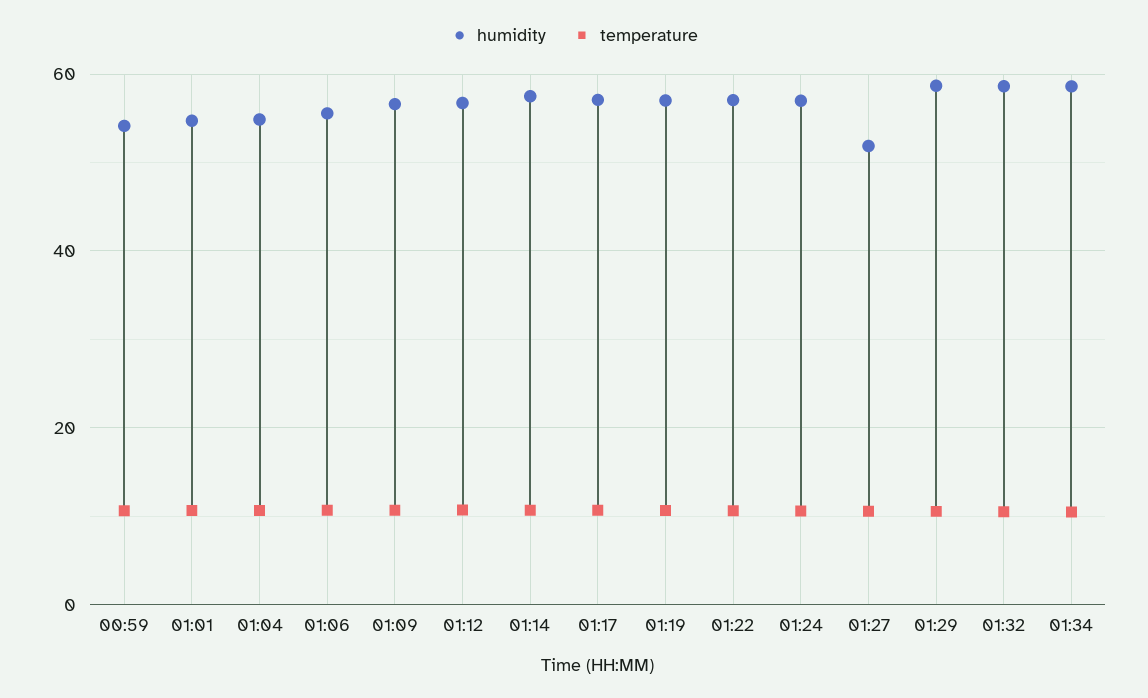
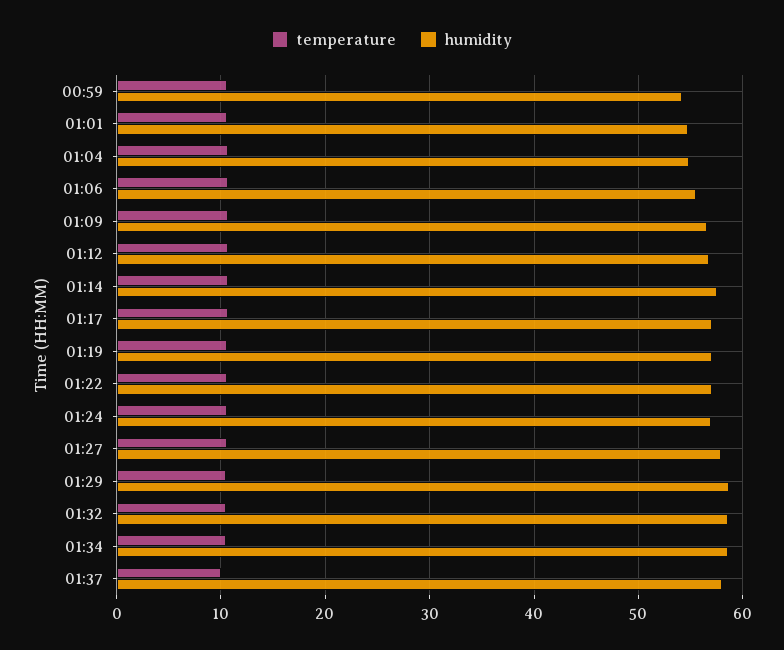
humidity, 01:27: 52 -> 58
temperature, 01:37: none -> 10
humidity, 01:37: none -> 58

